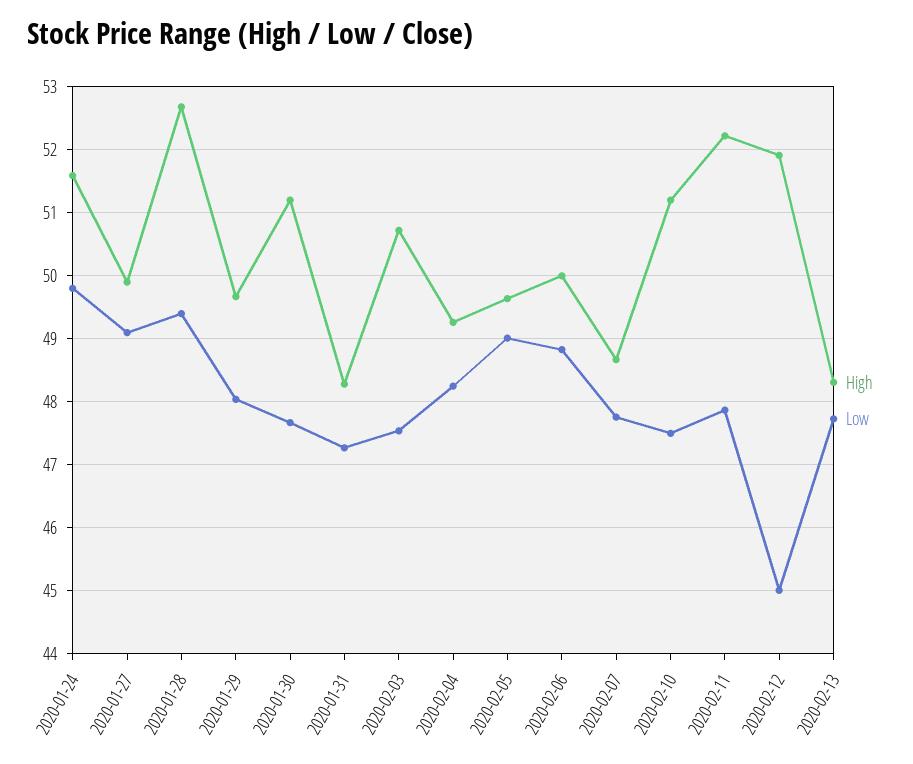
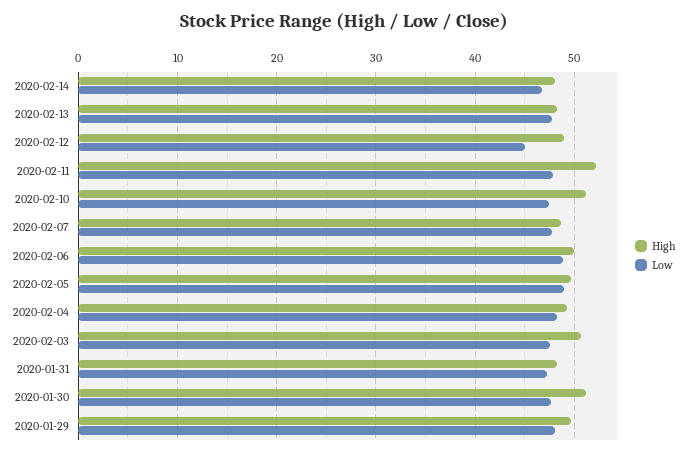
High, 2020-01-24: 51.6 -> none
Low, 2020-01-24: 49.8 -> none
High, 2020-01-27: 49.9 -> none
Low, 2020-01-27: 49.1 -> none
High, 2020-01-28: 52.7 -> none
Low, 2020-01-28: 49.4 -> none
High, 2020-02-12: 51.9 -> 49
High, 2020-02-14: none -> 48
Low, 2020-02-14: none -> 47

